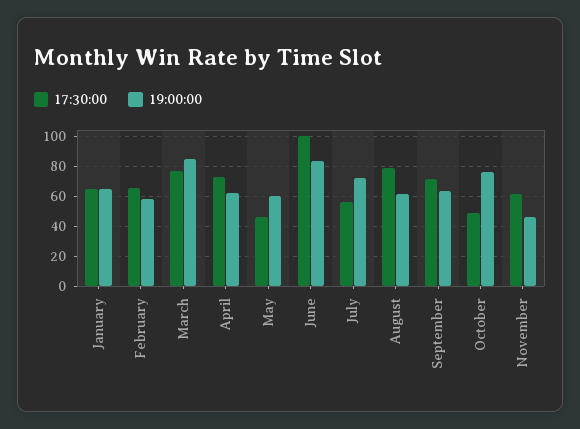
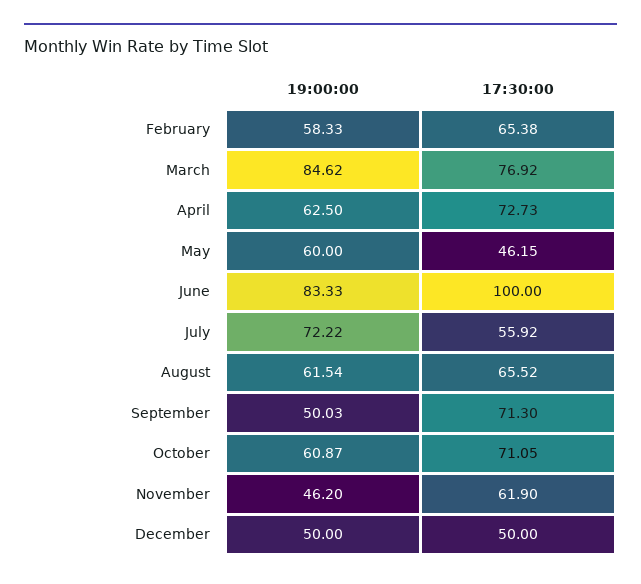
17:30:00, January: 65 -> none
19:00:00, January: 65 -> none
17:30:00, August: 80 -> 65.52
19:00:00, September: 65 -> 50.03
17:30:00, October: 50 -> 71.05
19:00:00, October: 75 -> 60.87
19:00:00, December: none -> 50
17:30:00, December: none -> 50

